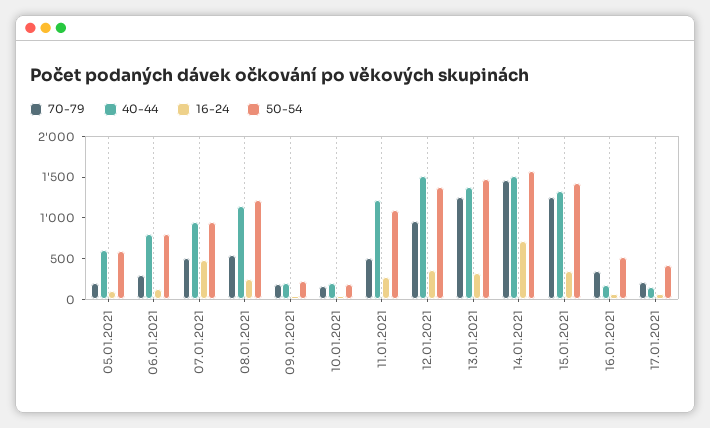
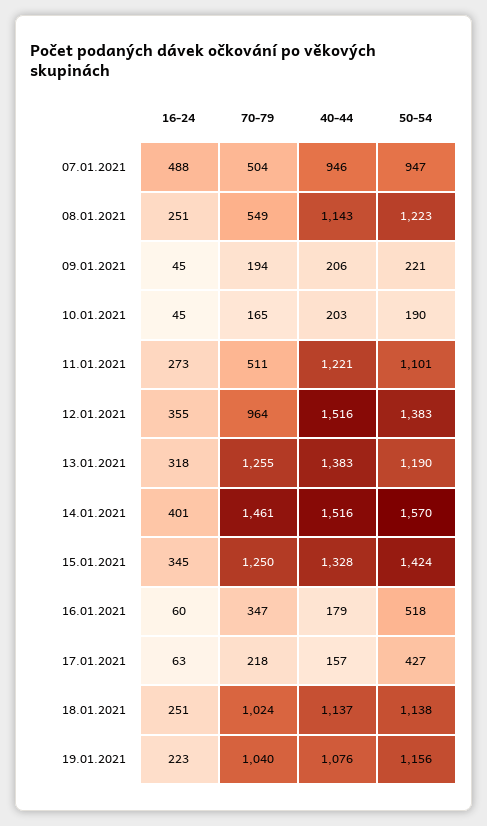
70-79, 05.01.2021: 200 -> none
40-44, 05.01.2021: 600 -> none
16-24, 05.01.2021: 100 -> none
50-54, 05.01.2021: 600 -> none
70-79, 06.01.2021: 300 -> none
40-44, 06.01.2021: 800 -> none
16-24, 06.01.2021: 100 -> none
50-54, 06.01.2021: 800 -> none
50-54, 13.01.2021: 1500 -> 1190
16-24, 14.01.2021: 700 -> 401
16-24, 18.01.2021: none -> 251
70-79, 18.01.2021: none -> 1024
40-44, 18.01.2021: none -> 1137
50-54, 18.01.2021: none -> 1138
16-24, 19.01.2021: none -> 223
70-79, 19.01.2021: none -> 1040
40-44, 19.01.2021: none -> 1076
50-54, 19.01.2021: none -> 1156

